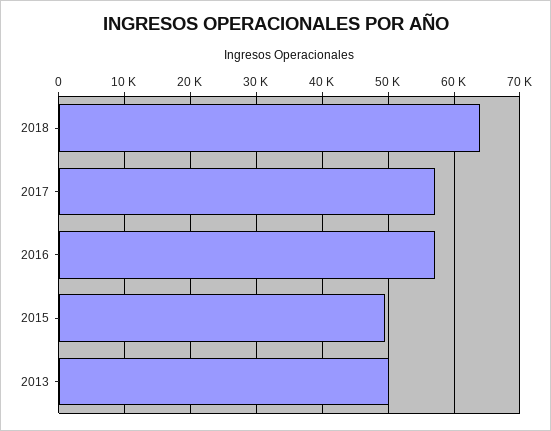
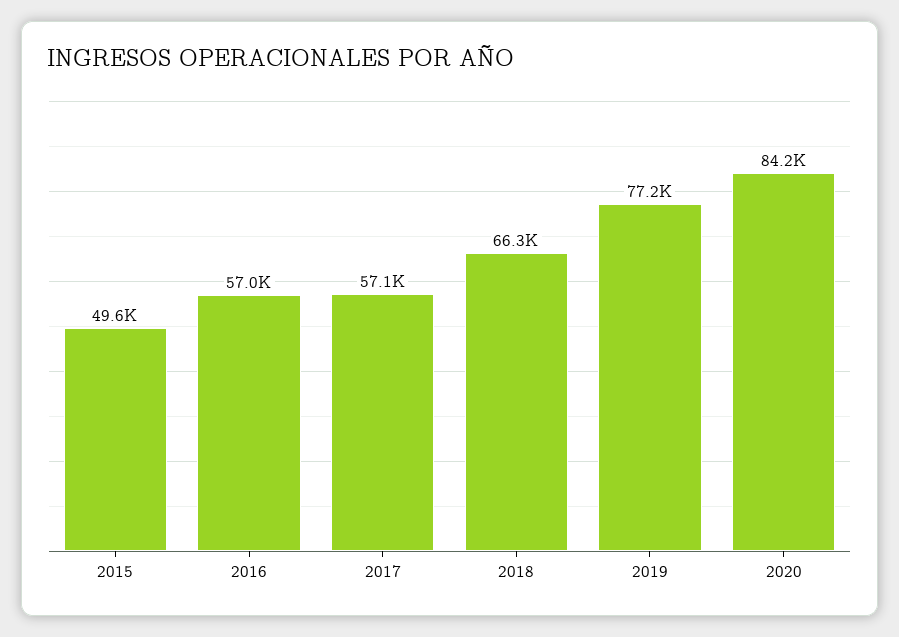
2018: 64000 -> 66300
2013: 50000 -> none
2019: none -> 77200
2020: none -> 84200

